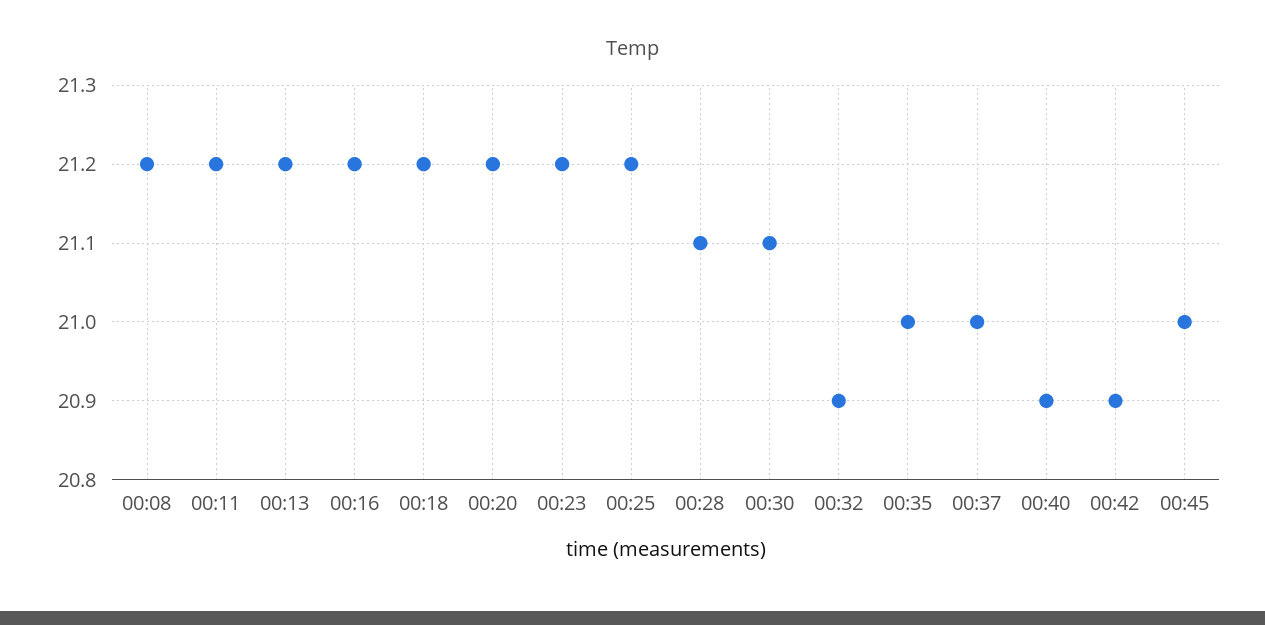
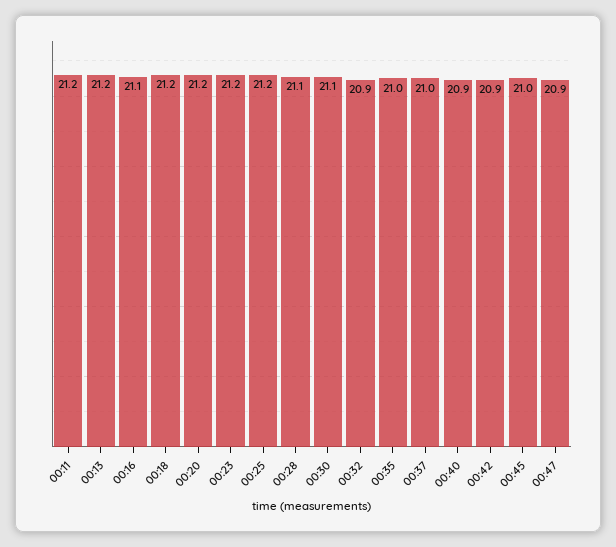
00:08: 21.2 -> none
00:16: 21.2 -> 21.1
00:47: none -> 20.9

